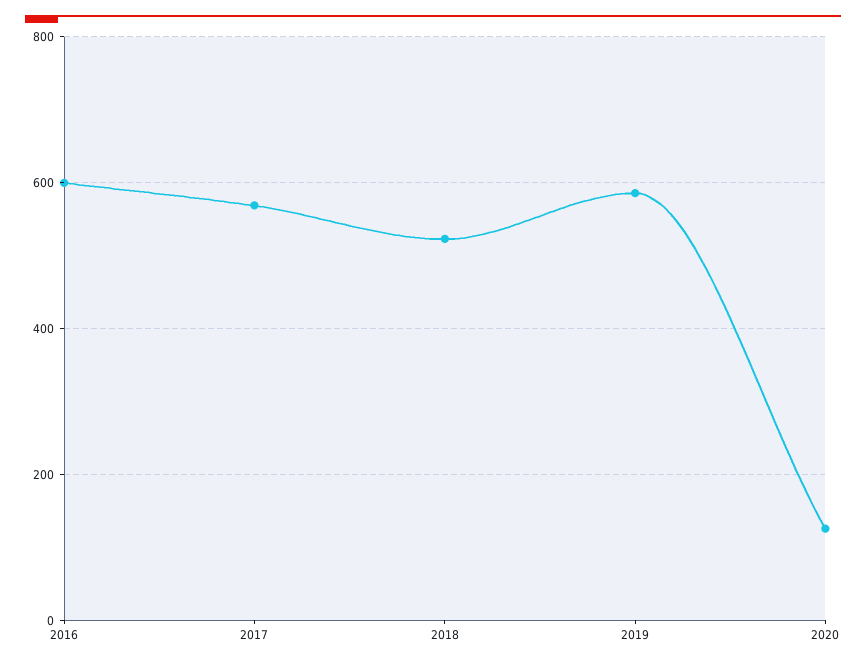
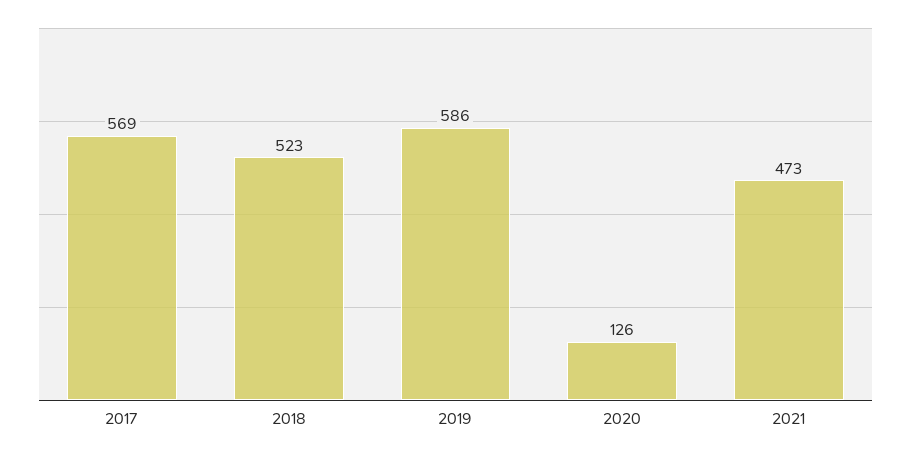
2016: 600 -> none
2021: none -> 473

